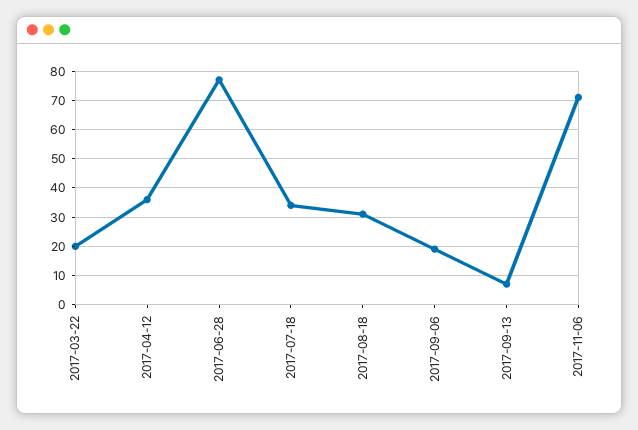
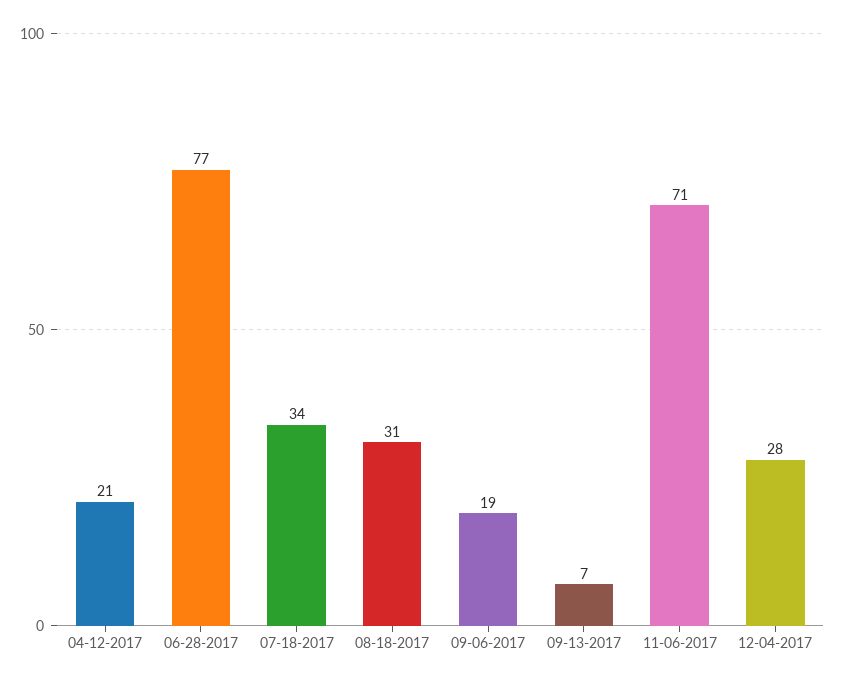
2017-03-22: 20 -> none
2017-04-12: 35 -> 21
12-04-2017: none -> 28

